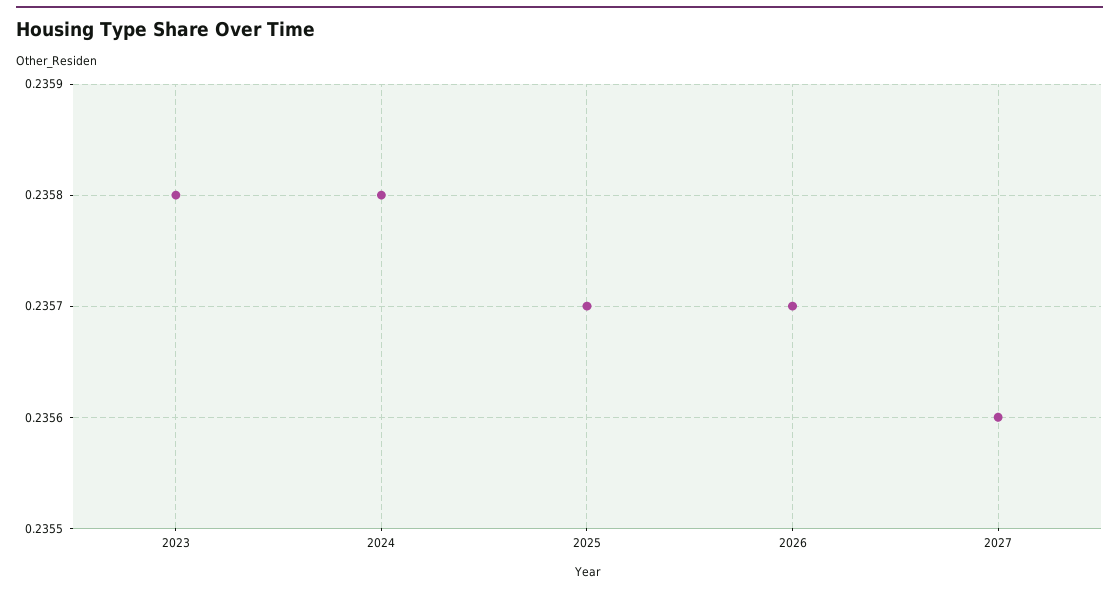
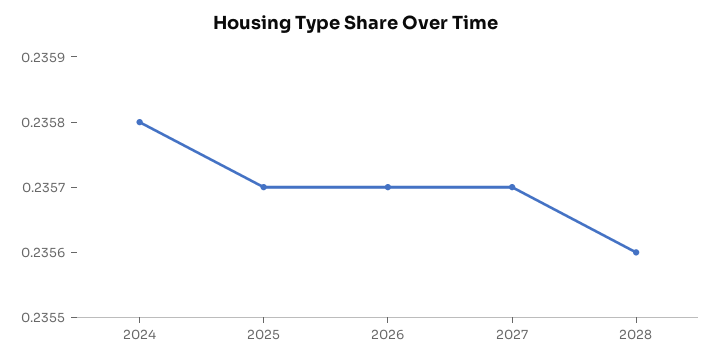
2023: 0.2358 -> none
2027: 0.2356 -> 0.2357
2028: none -> 0.2356

